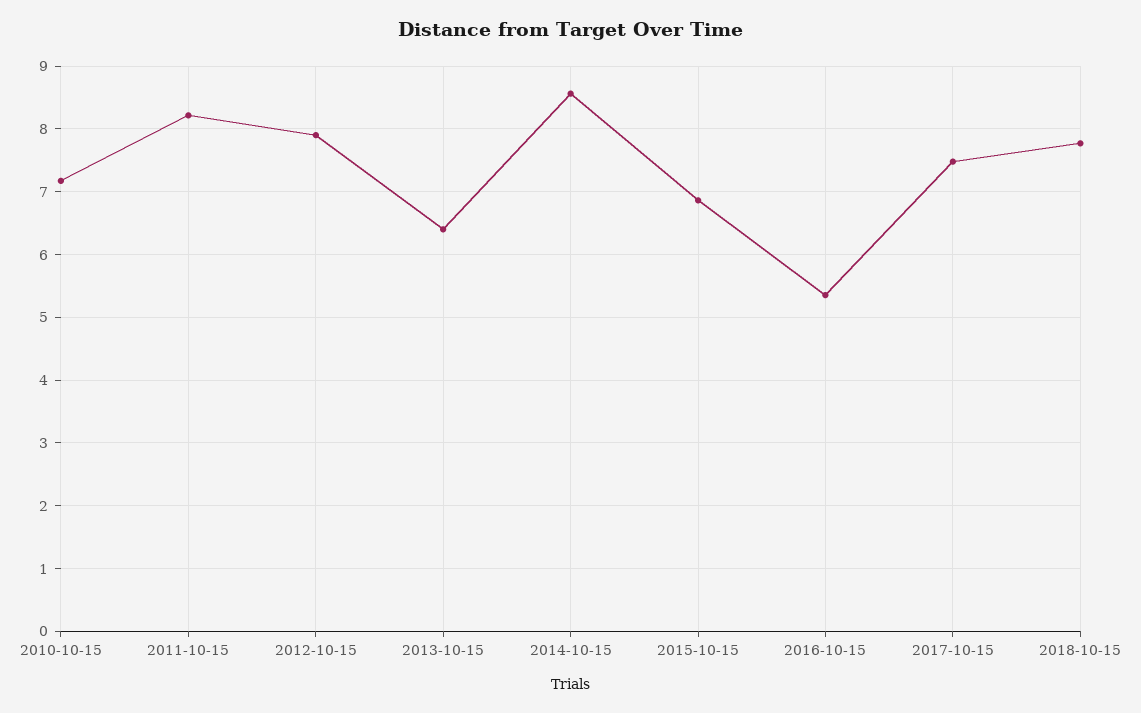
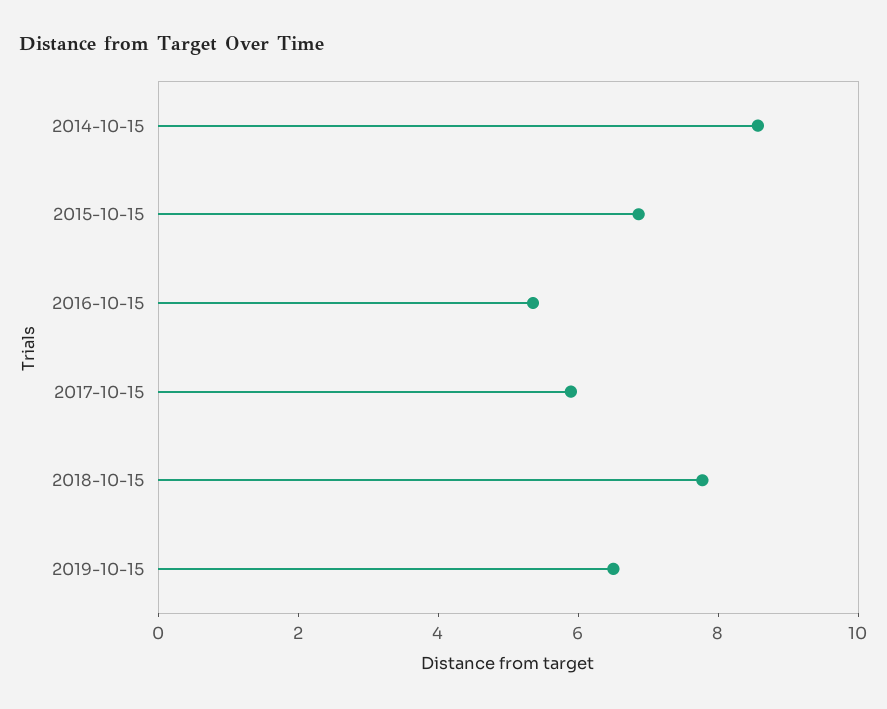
2010-10-15: 7.2 -> none
2011-10-15: 8.2 -> none
2012-10-15: 7.9 -> none
2013-10-15: 6.4 -> none
2017-10-15: 7.5 -> 6
2019-10-15: none -> 6.5

